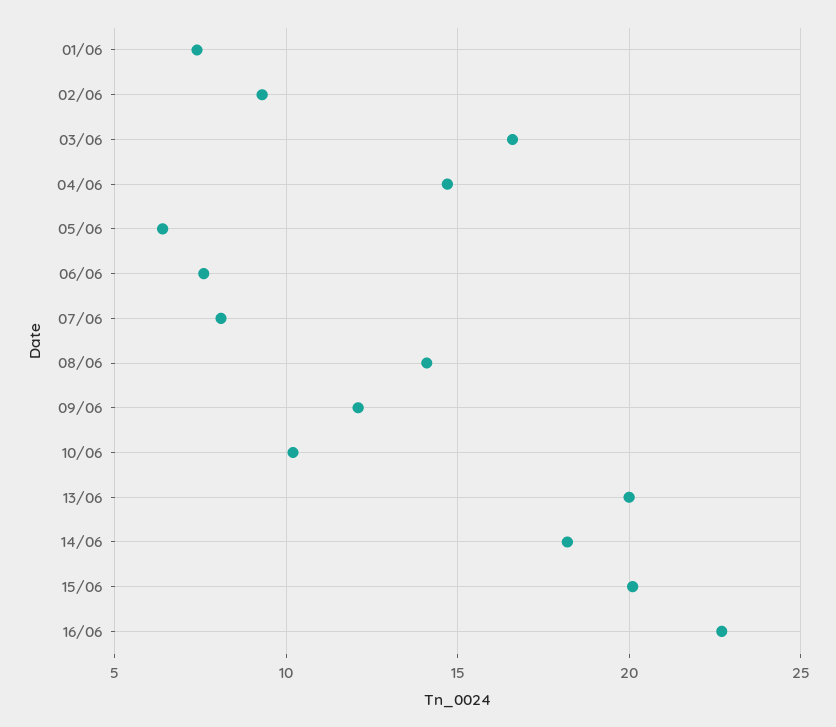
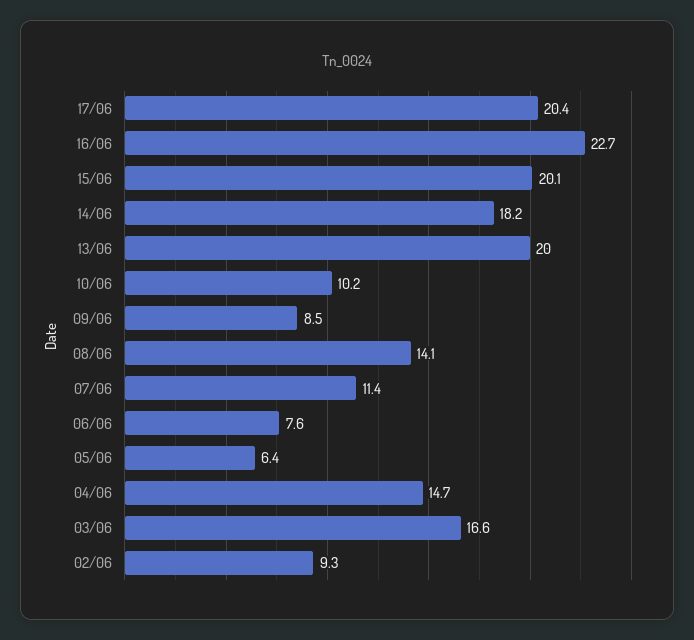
01/06: 7.5 -> none
07/06: 8 -> 11.4
09/06: 12 -> 8.5
17/06: none -> 20.4

